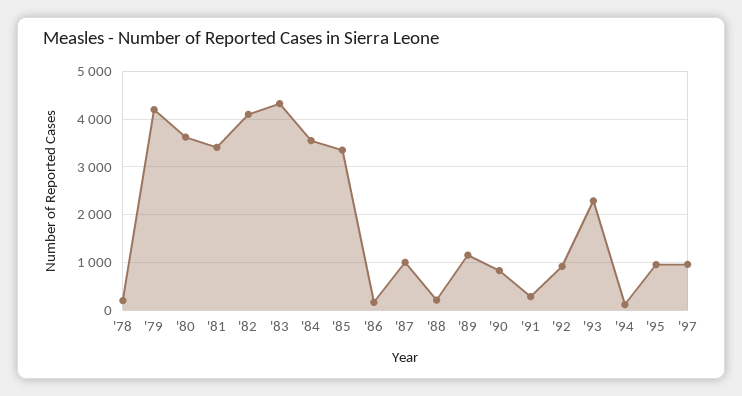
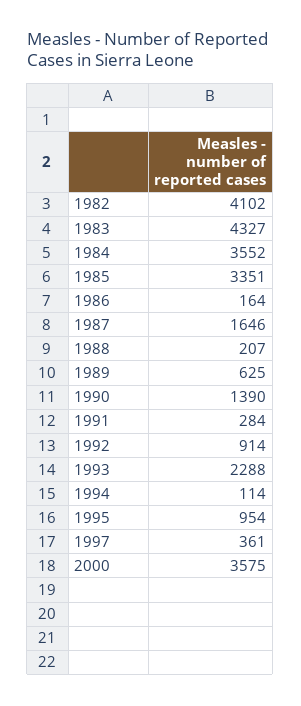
'78: 200 -> none
'79: 4200 -> none
'80: 3600 -> none
'81: 3400 -> none
'87: 1000 -> 1646
'89: 1200 -> 625
'90: 800 -> 1390
'97: 1000 -> 361
2000: none -> 3575

